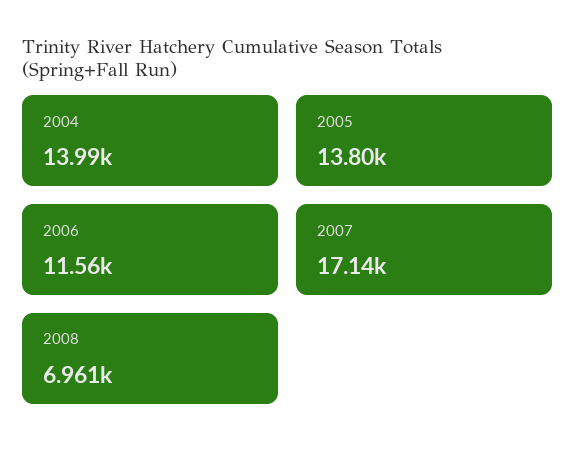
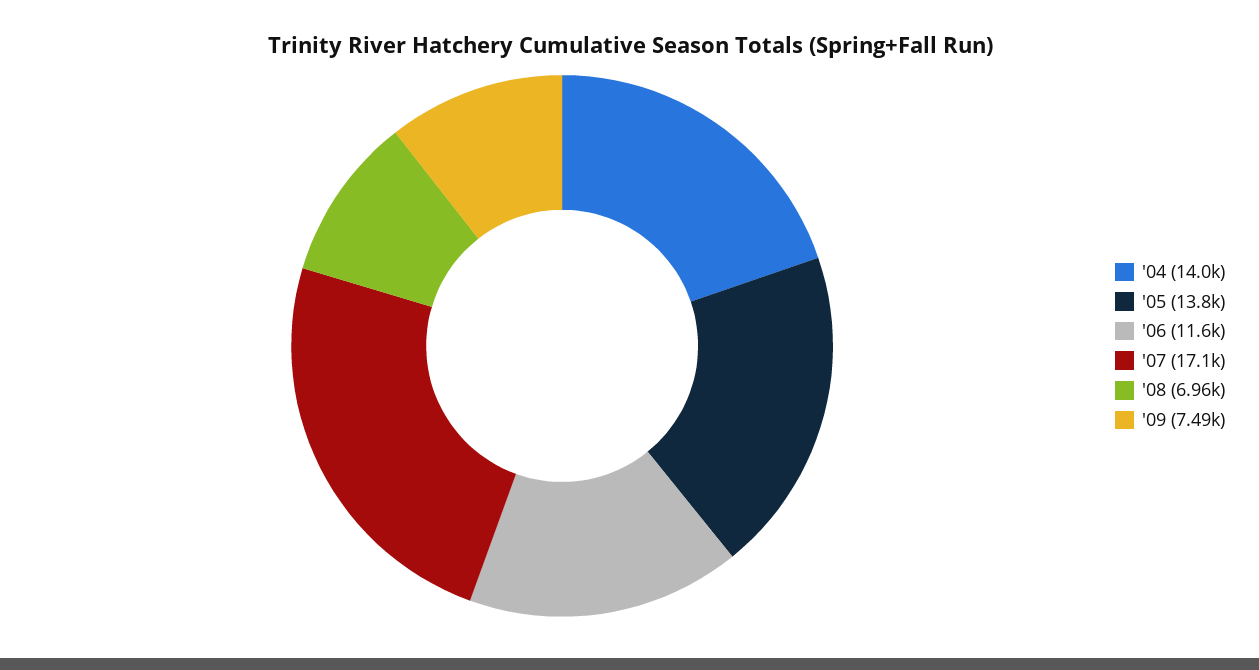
'09: none -> 7490

